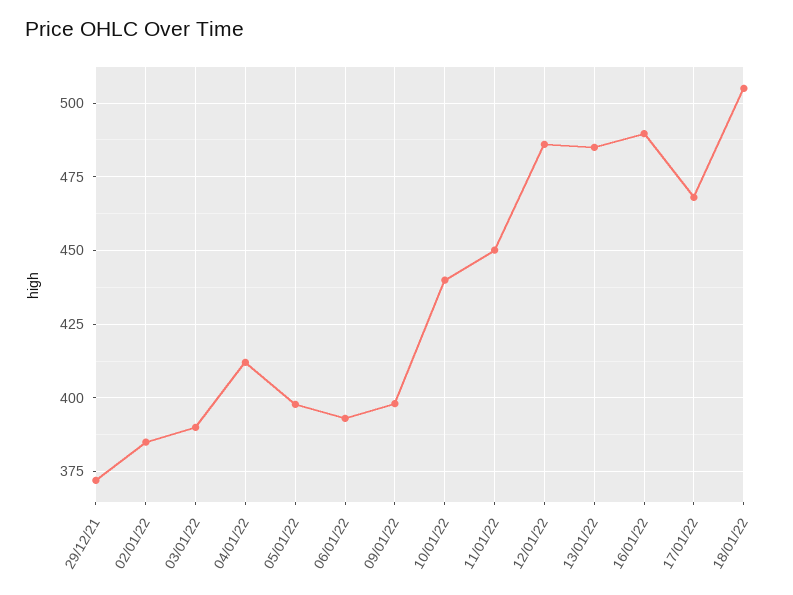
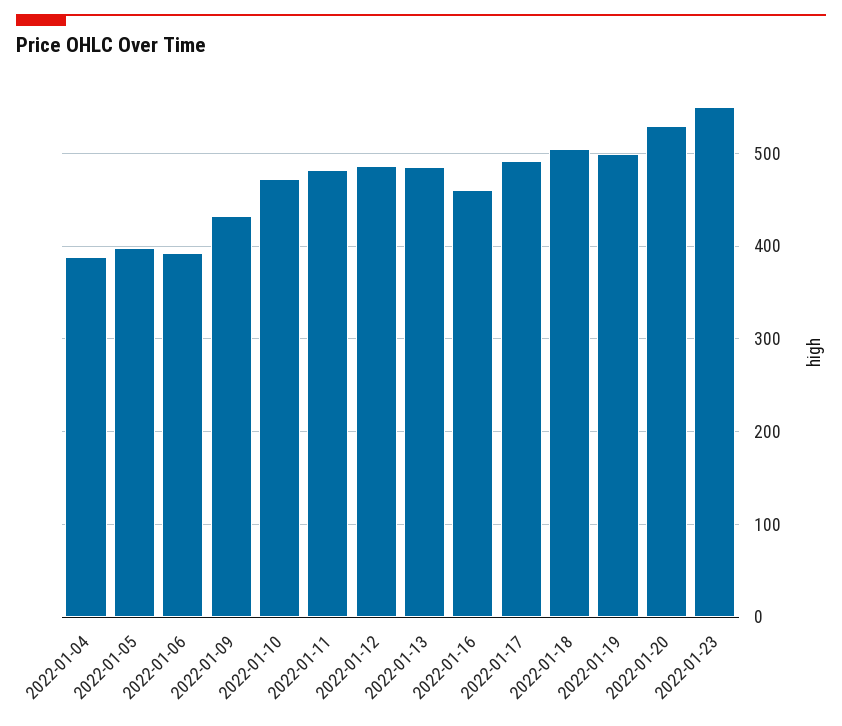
29/12/21: 372.5 -> none
02/01/22: 385 -> none
03/01/22: 390 -> none
04/01/22: 412.5 -> 390
09/01/22: 397.5 -> 430
10/01/22: 440 -> 470
11/01/22: 450 -> 480
16/01/22: 490 -> 460
17/01/22: 467.5 -> 490
2022-01-19: none -> 500
2022-01-20: none -> 530
2022-01-23: none -> 550

